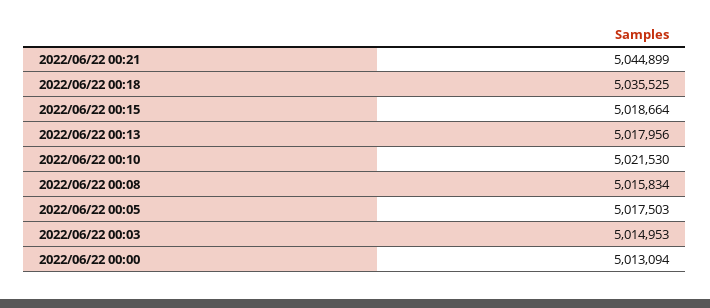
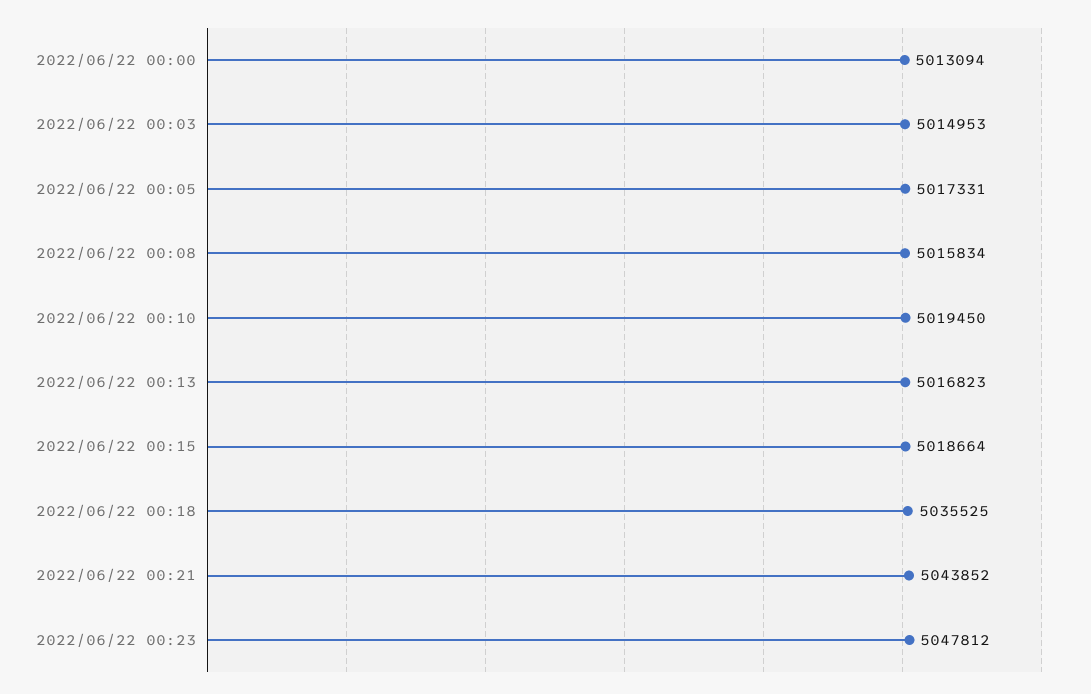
2022/06/22 00:21: 5044899 -> 5043852
2022/06/22 00:13: 5017956 -> 5016823
2022/06/22 00:10: 5021530 -> 5019450
2022/06/22 00:05: 5017503 -> 5017331
2022/06/22 00:23: none -> 5047812

